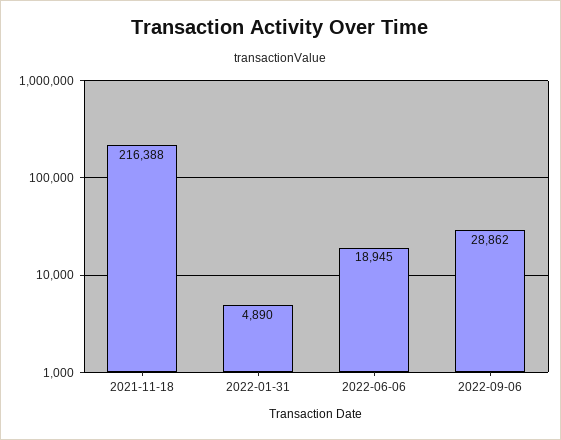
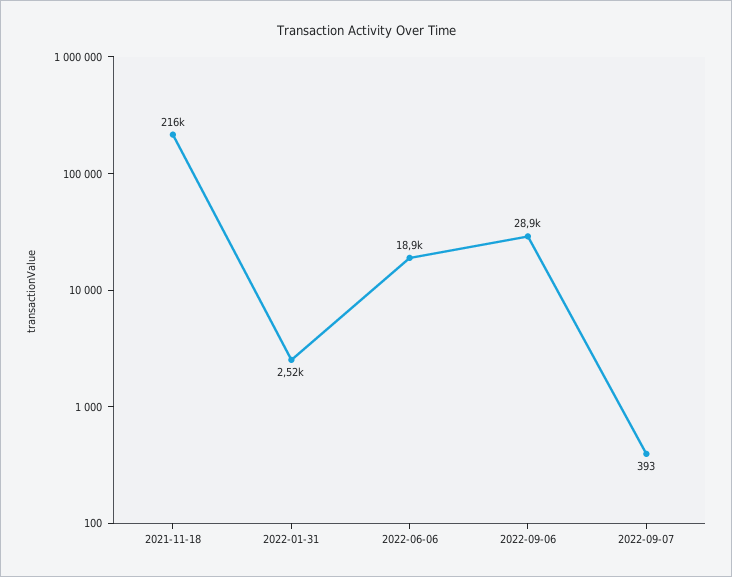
2022-01-31: 4890 -> 2520
2022-09-07: none -> 393

